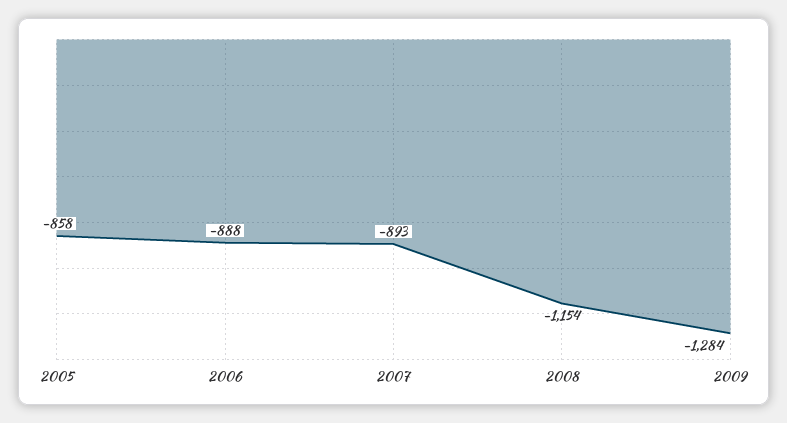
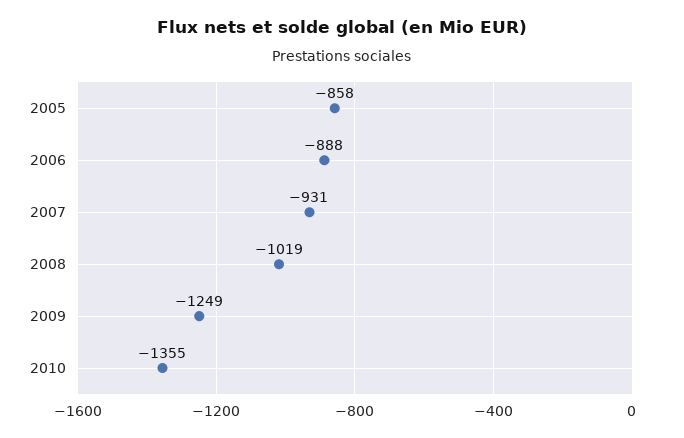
2007: -893 -> -931
2008: -1154 -> -1019
2009: -1284 -> -1249
2010: none -> -1355

